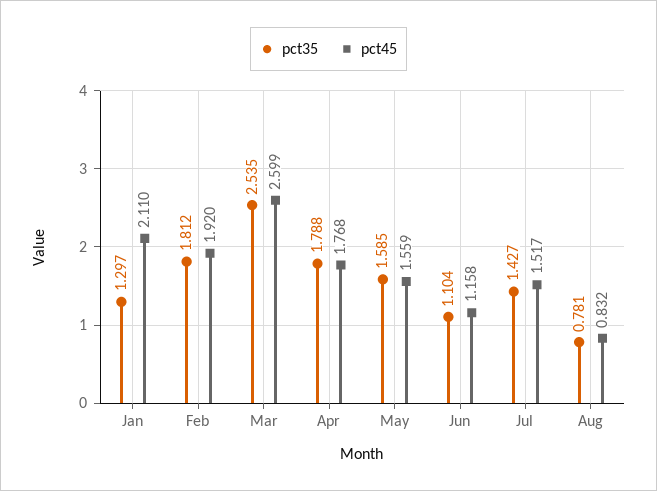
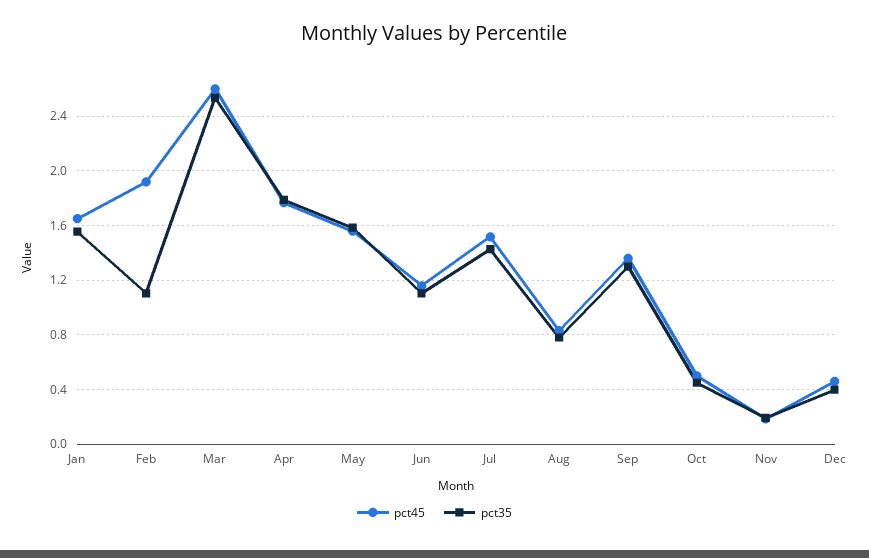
pct35, Jan: 1.297 -> 1.55
pct45, Jan: 2.11 -> 1.65
pct35, Feb: 1.812 -> 1.1
pct45, Sep: none -> 1.35
pct35, Sep: none -> 1.3
pct45, Oct: none -> 0.5
pct35, Oct: none -> 0.45
pct45, Nov: none -> 0.2
pct35, Nov: none -> 0.2
pct45, Dec: none -> 0.45
pct35, Dec: none -> 0.4

